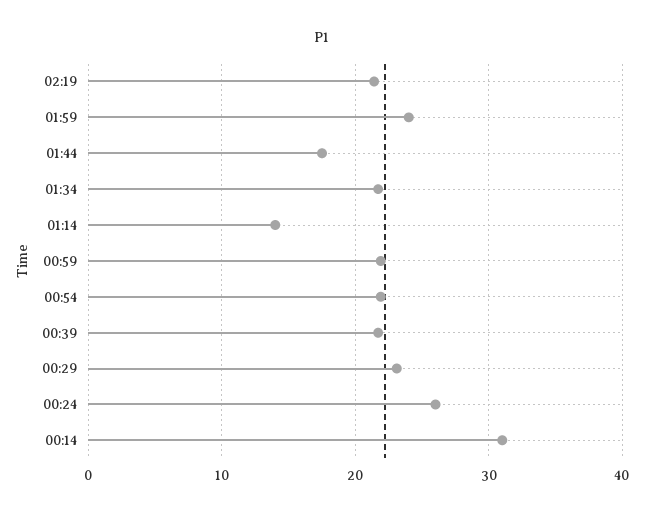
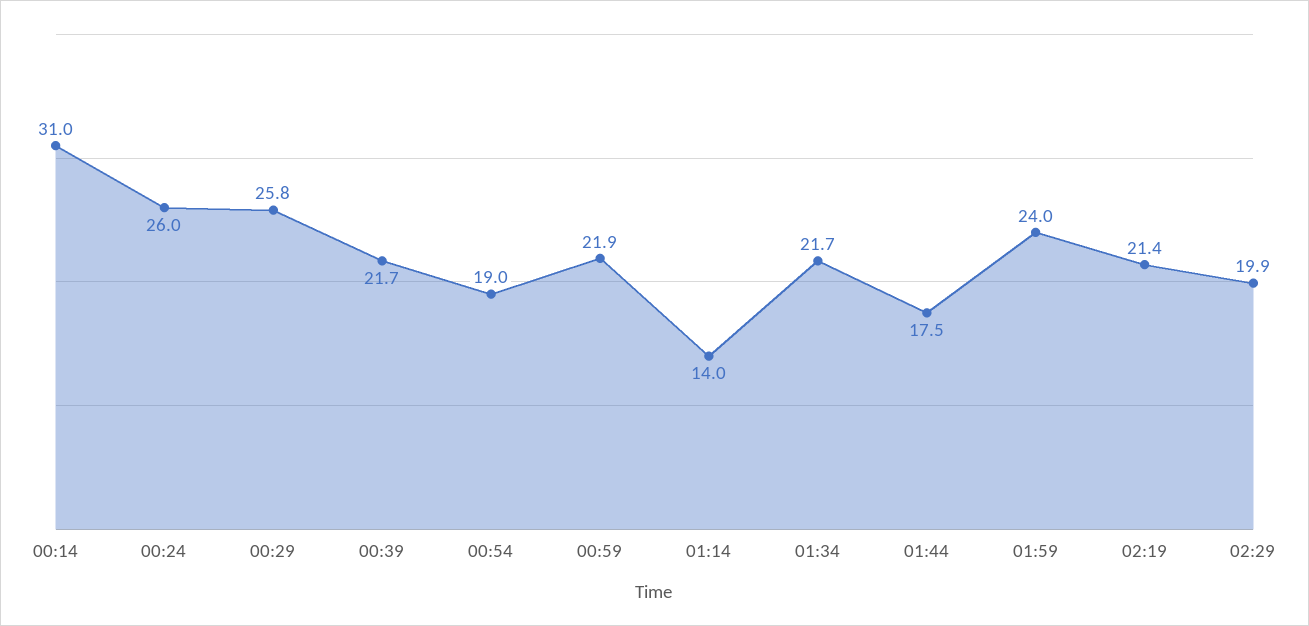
00:54: 22 -> 19
00:29: 23 -> 25.8
02:29: none -> 19.9

